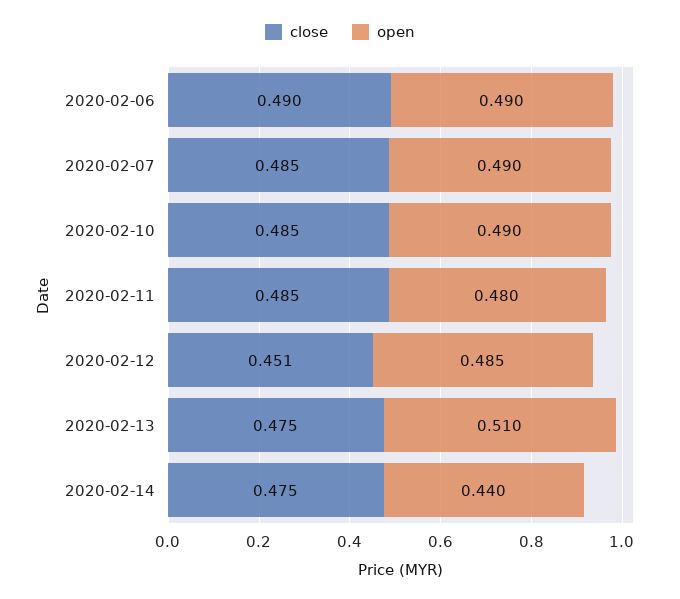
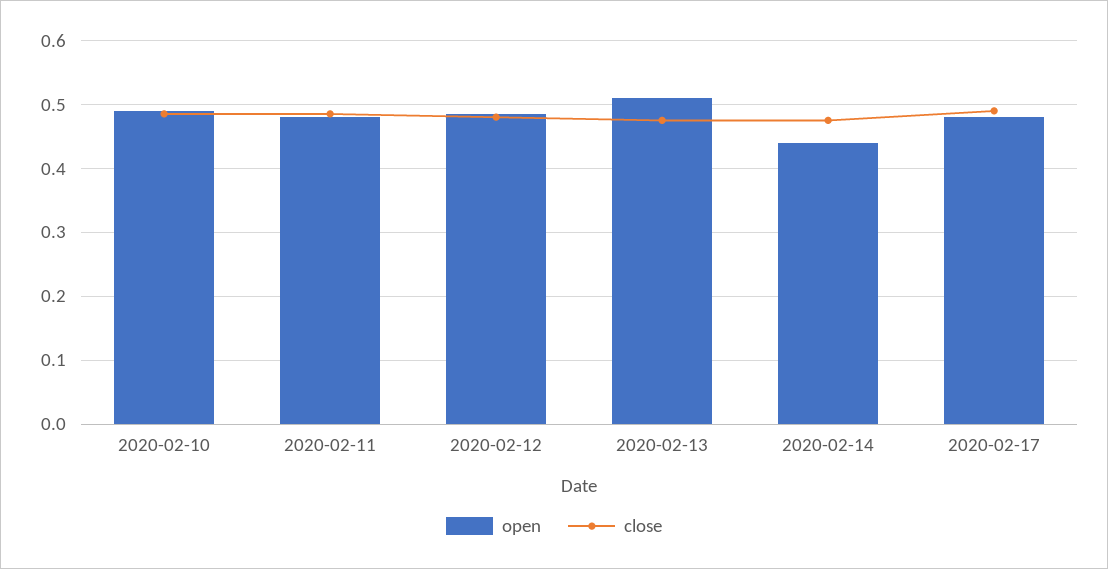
close, 2020-02-06: 0.49 -> none
open, 2020-02-06: 0.49 -> none
close, 2020-02-07: 0.485 -> none
open, 2020-02-07: 0.49 -> none
close, 2020-02-12: 0.451 -> 0.48
open, 2020-02-17: none -> 0.48
close, 2020-02-17: none -> 0.49

